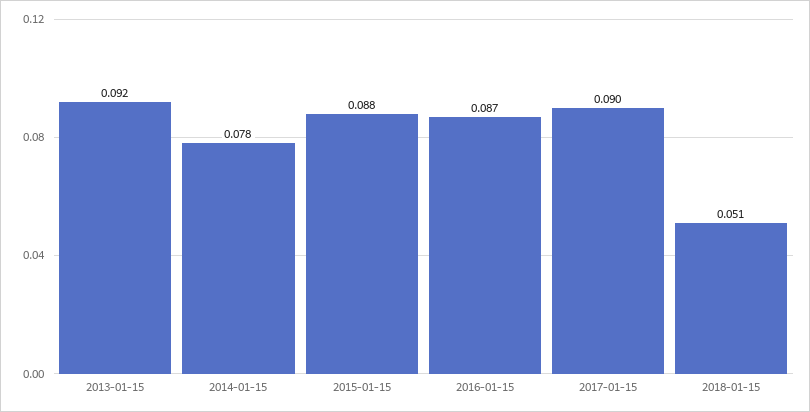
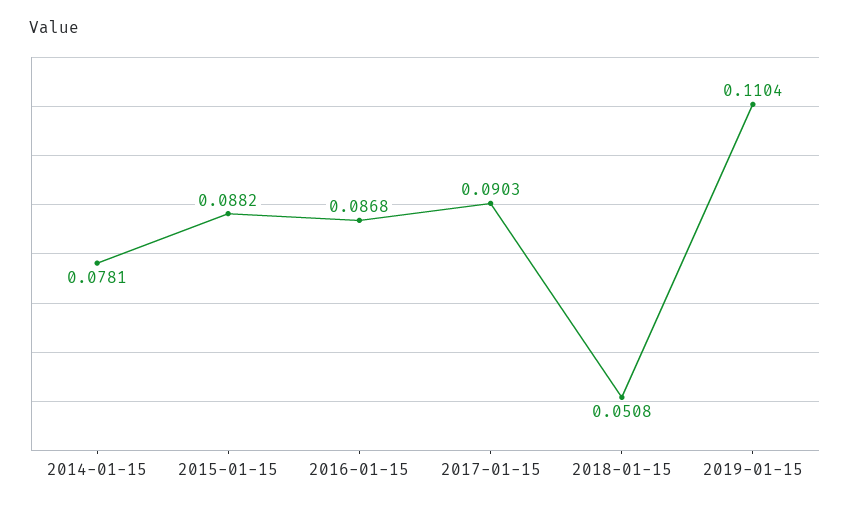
2013-01-15: 0.092 -> none
2019-01-15: none -> 0.1104

